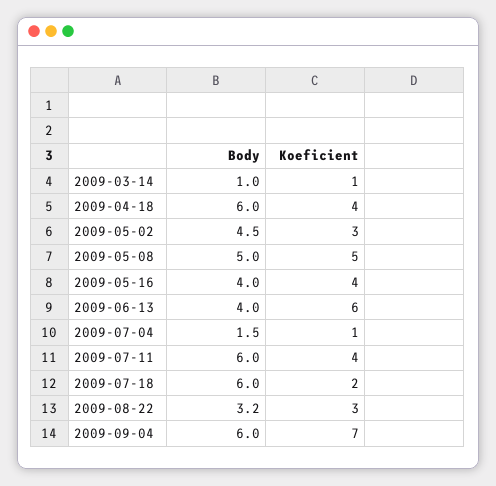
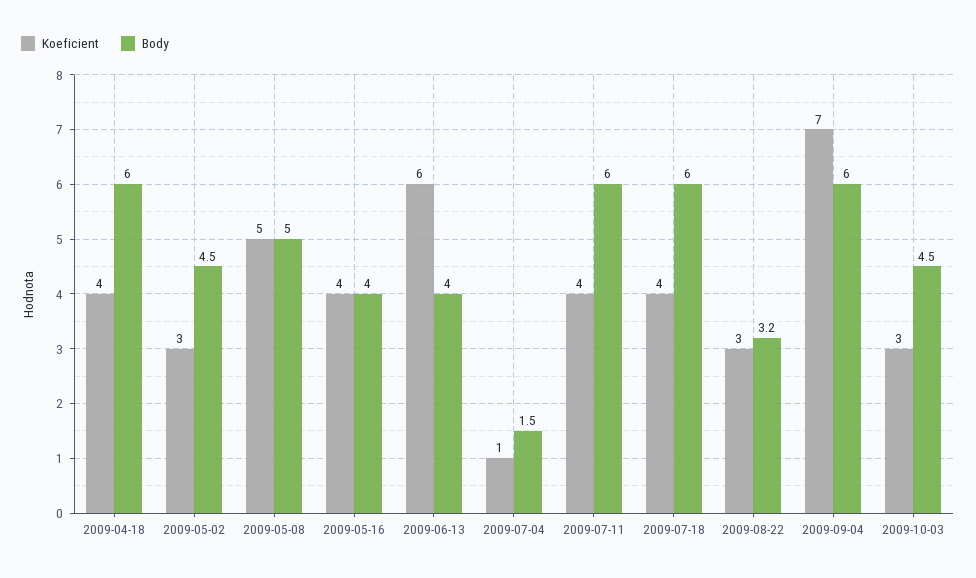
Body, 2009-03-14: 1 -> none
Koeficient, 2009-03-14: 1 -> none
Koeficient, 2009-07-18: 2 -> 4
Koeficient, 2009-10-03: none -> 3
Body, 2009-10-03: none -> 4.5

